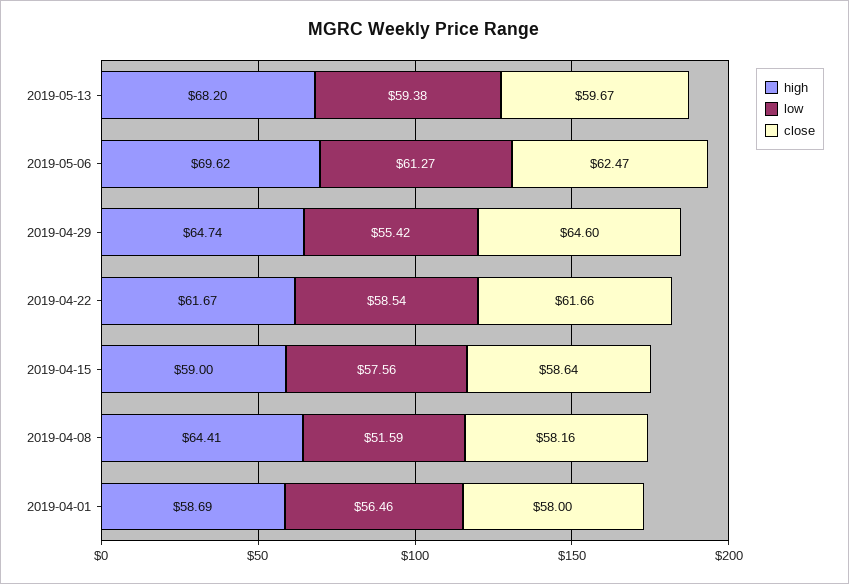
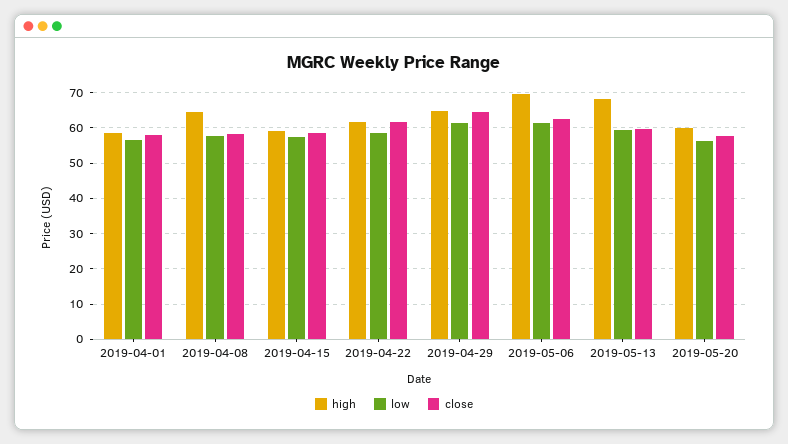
low, 2019-04-29: 55.42 -> 62
low, 2019-04-08: 51.59 -> 58
high, 2019-05-20: none -> 60
low, 2019-05-20: none -> 56
close, 2019-05-20: none -> 58

